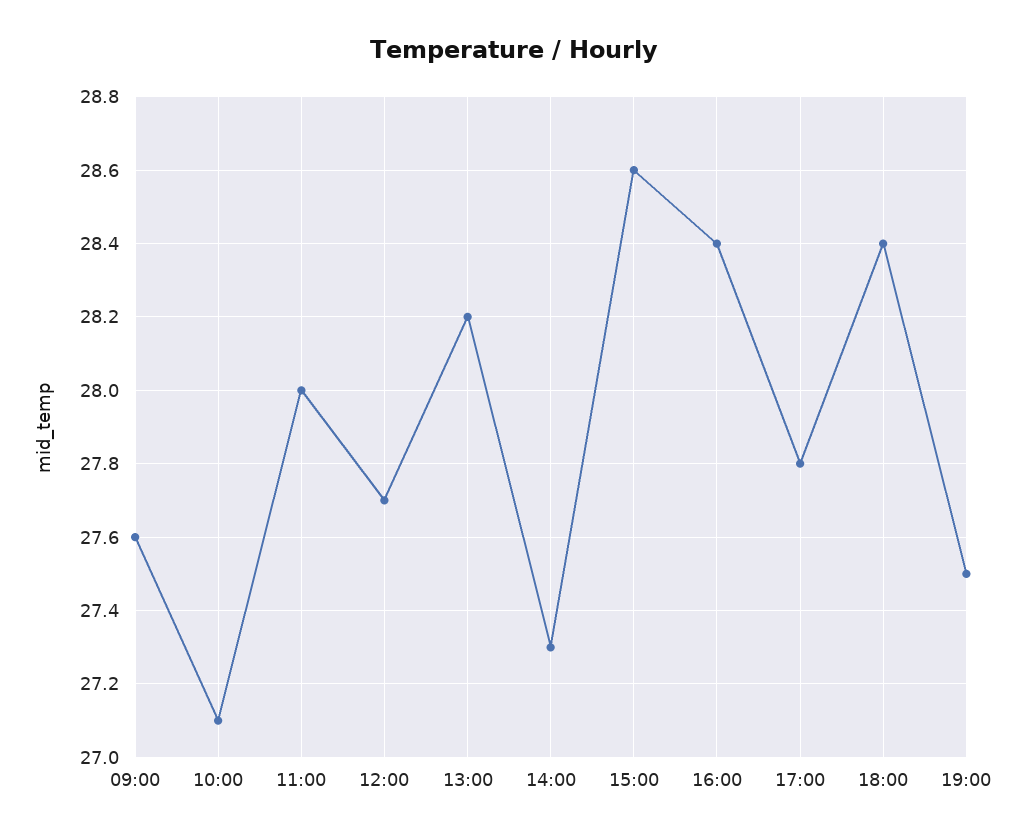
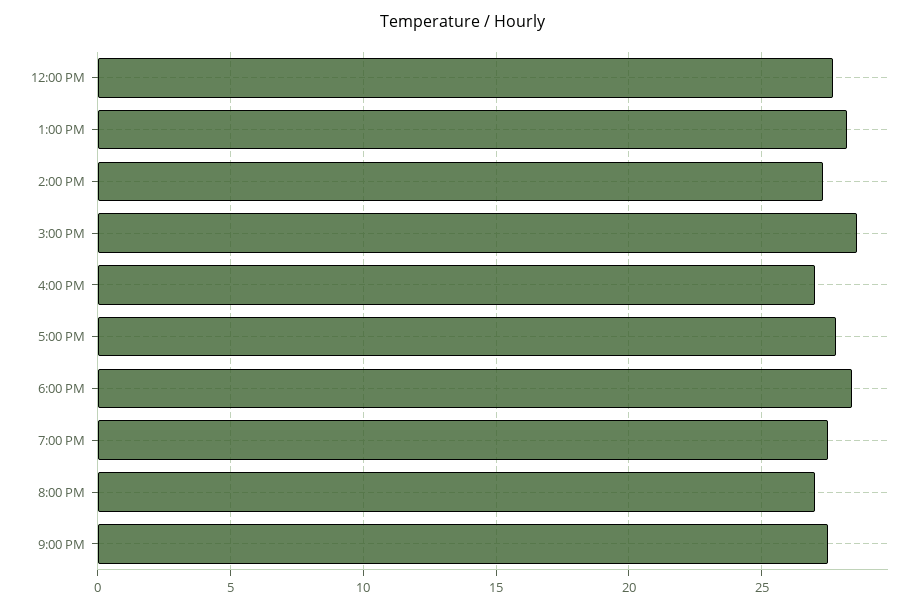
09:00: 27.6 -> none
10:00: 27.1 -> none
11:00: 28 -> none
16:00: 28.4 -> 27
8:00 PM: none -> 27
9:00 PM: none -> 27.5

